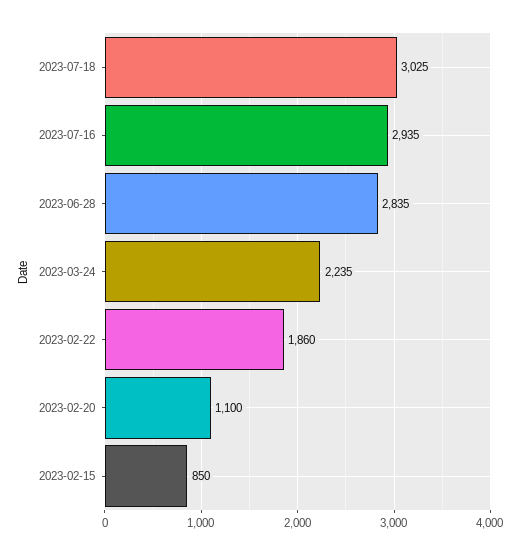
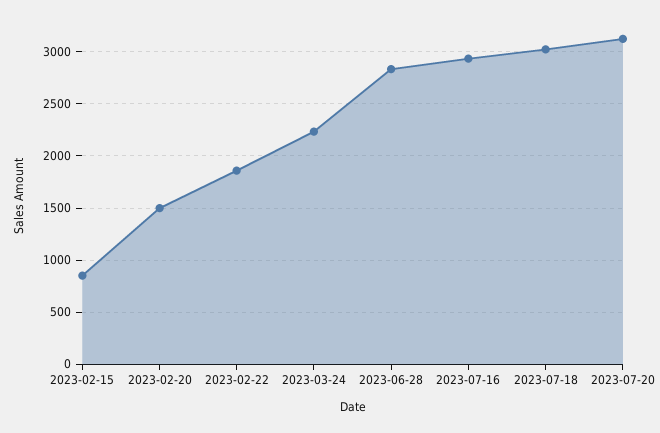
2023-02-20: 1100 -> 1500
2023-07-20: none -> 3100

